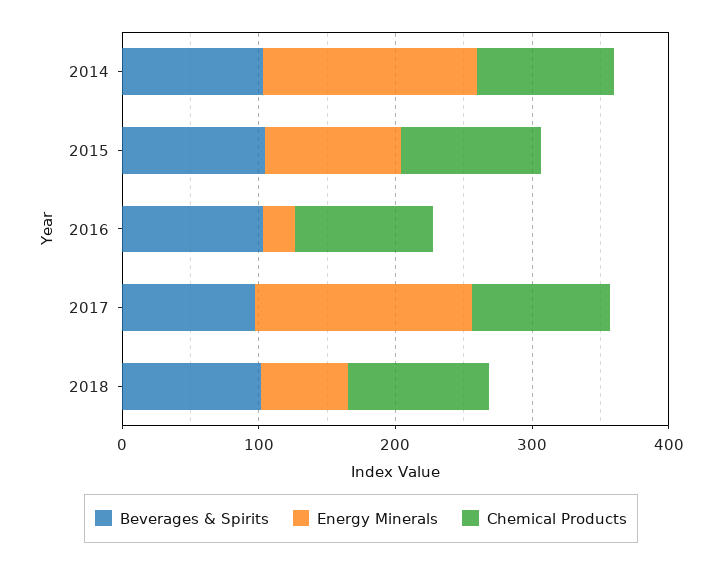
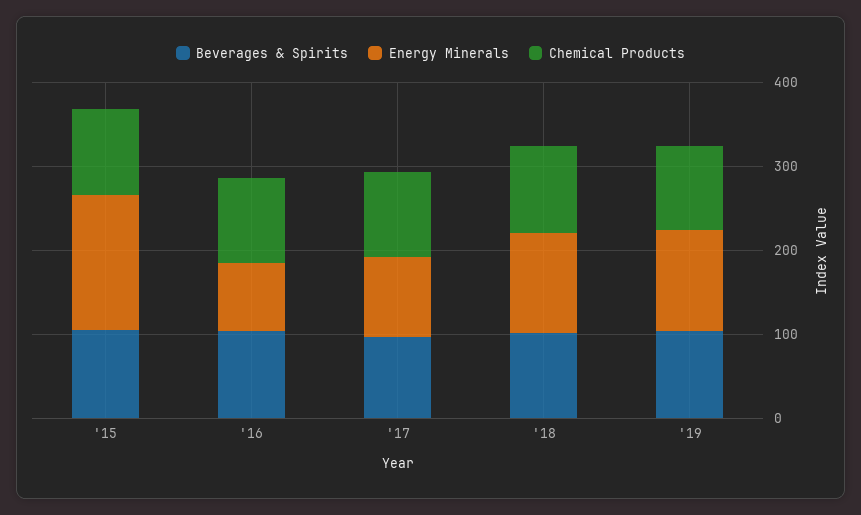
Beverages & Spirits, 2014: 100 -> none
Energy Minerals, 2014: 160 -> none
Chemical Products, 2014: 100 -> none
Energy Minerals, 2015: 100 -> 160
Energy Minerals, 2016: 20 -> 80
Energy Minerals, 2017: 160 -> 100
Energy Minerals, 2018: 60 -> 120
Beverages & Spirits, '19: none -> 100
Energy Minerals, '19: none -> 120
Chemical Products, '19: none -> 100

